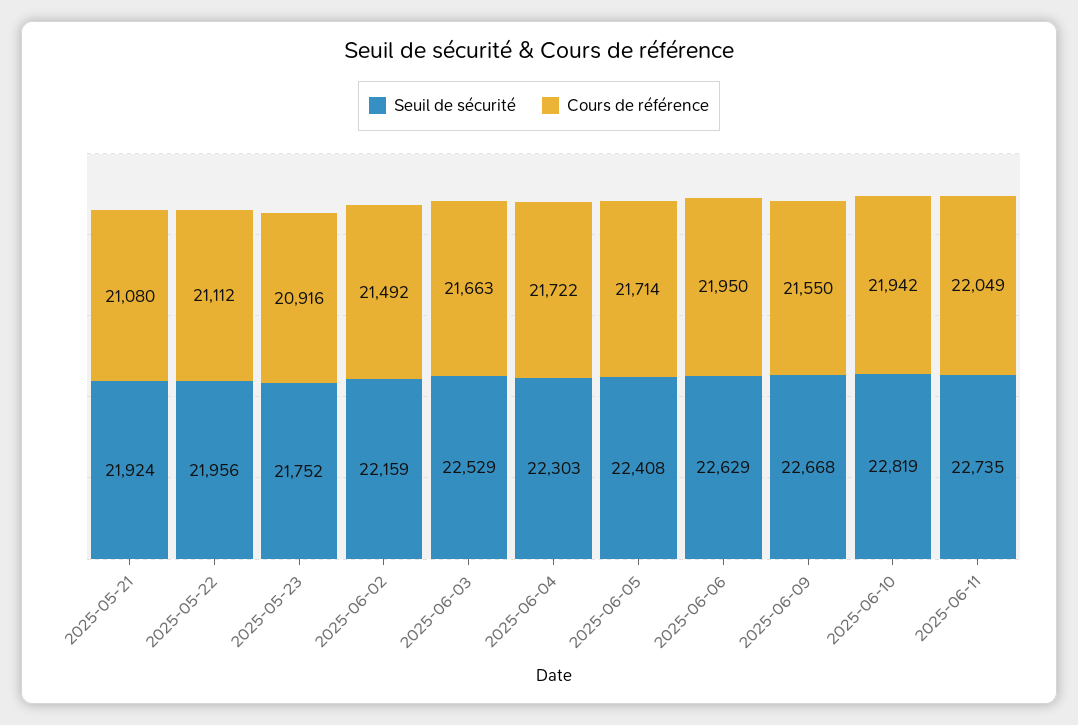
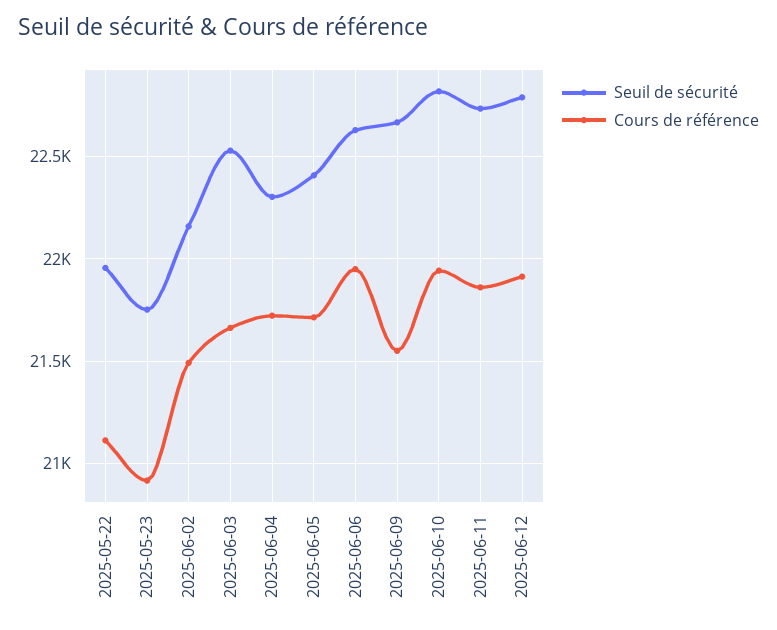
Seuil de sécurité, 2025-05-21: 21924 -> none
Cours de référence, 2025-05-21: 21080 -> none
Cours de référence, 2025-06-11: 22049 -> 21850
Seuil de sécurité, 2025-06-12: none -> 22800
Cours de référence, 2025-06-12: none -> 21900

